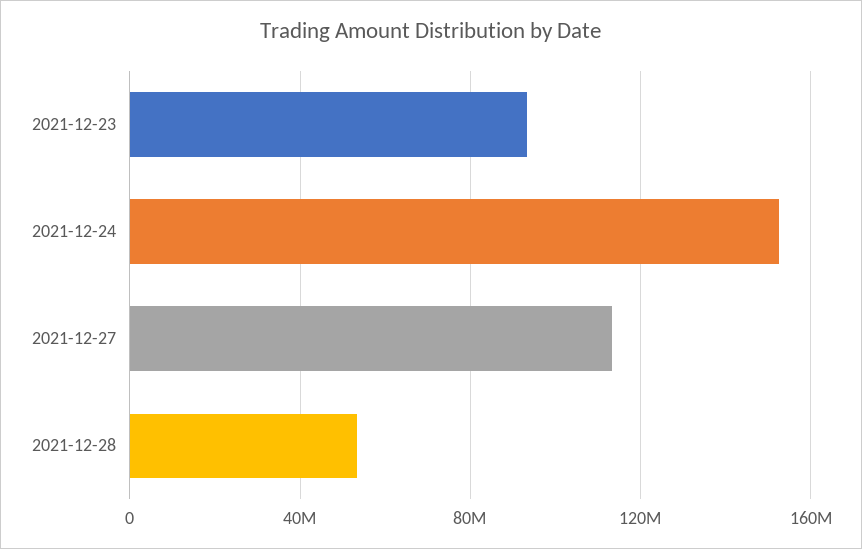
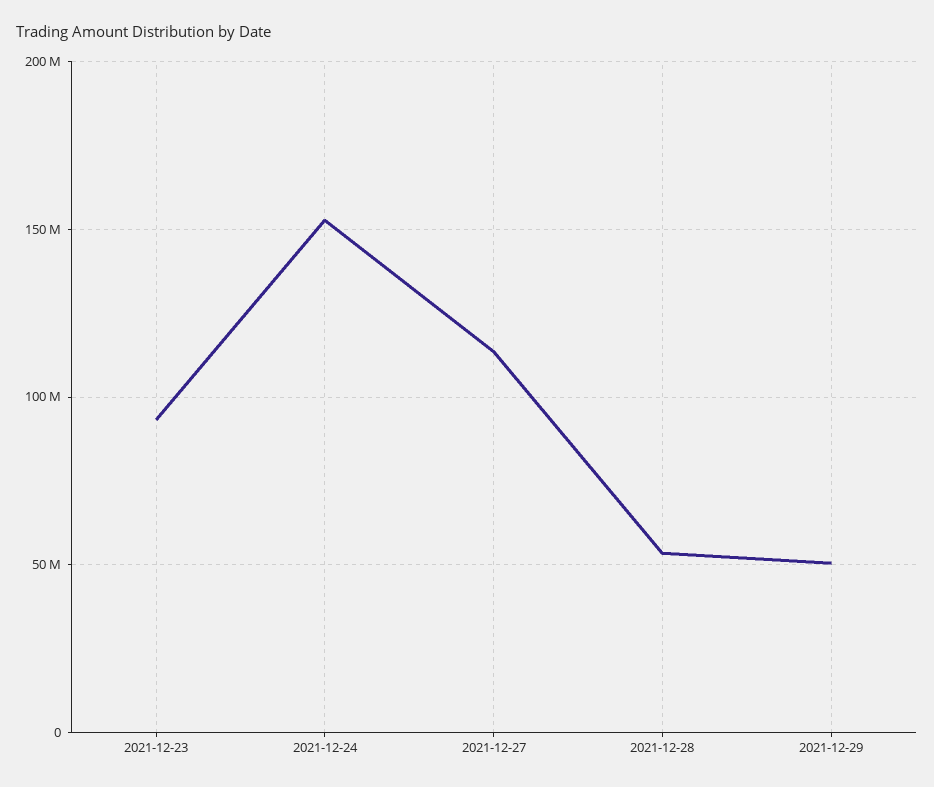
2021-12-29: none -> 50000000

